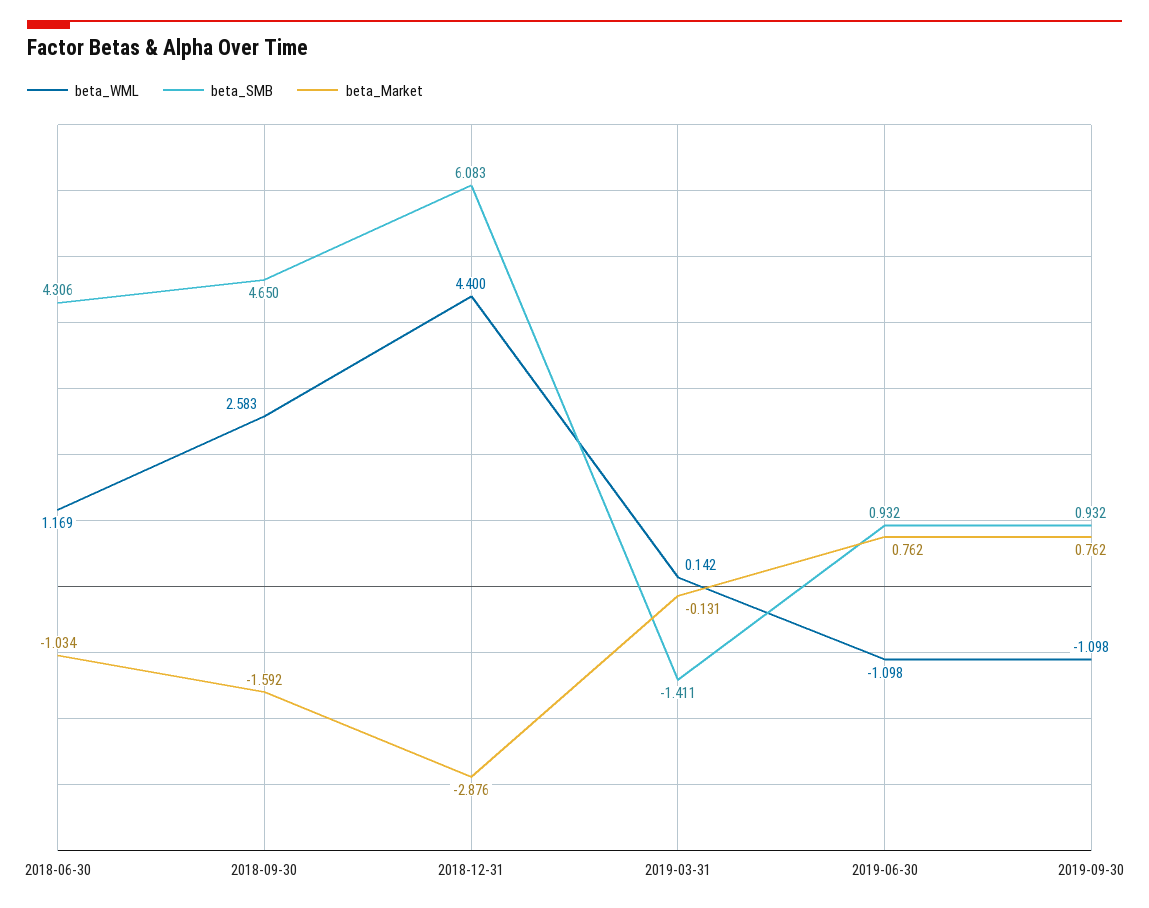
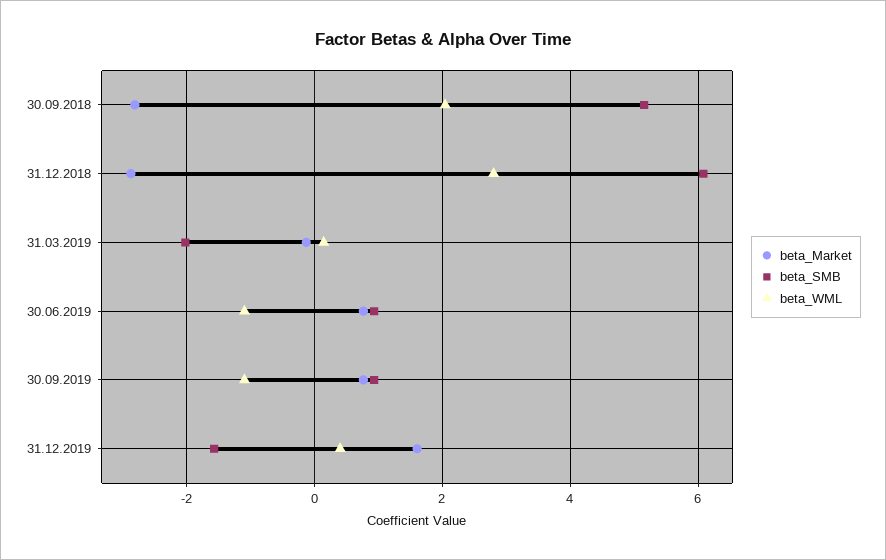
beta_WML, 2018-06-30: 1.169 -> none
beta_SMB, 2018-06-30: 4.306 -> none
beta_Market, 2018-06-30: -1.034 -> none
beta_WML, 2018-09-30: 2.583 -> 2
beta_SMB, 2018-09-30: 4.65 -> 5.2
beta_Market, 2018-09-30: -1.592 -> -2.8
beta_WML, 2018-12-31: 4.4 -> 2.8
beta_SMB, 2019-03-31: -1.411 -> -2
beta_Market, 31.12.2019: none -> 1.6
beta_SMB, 31.12.2019: none -> -1.6
beta_WML, 31.12.2019: none -> 0.4

